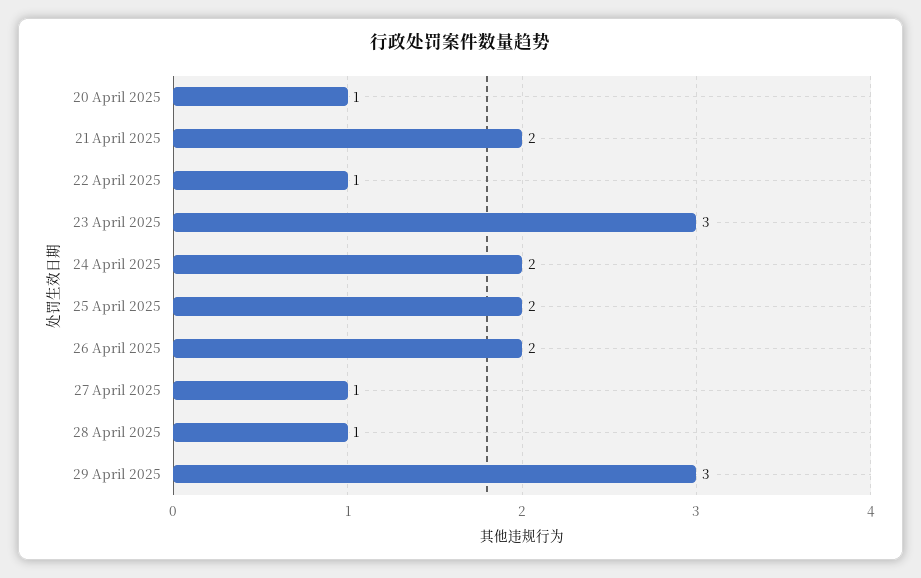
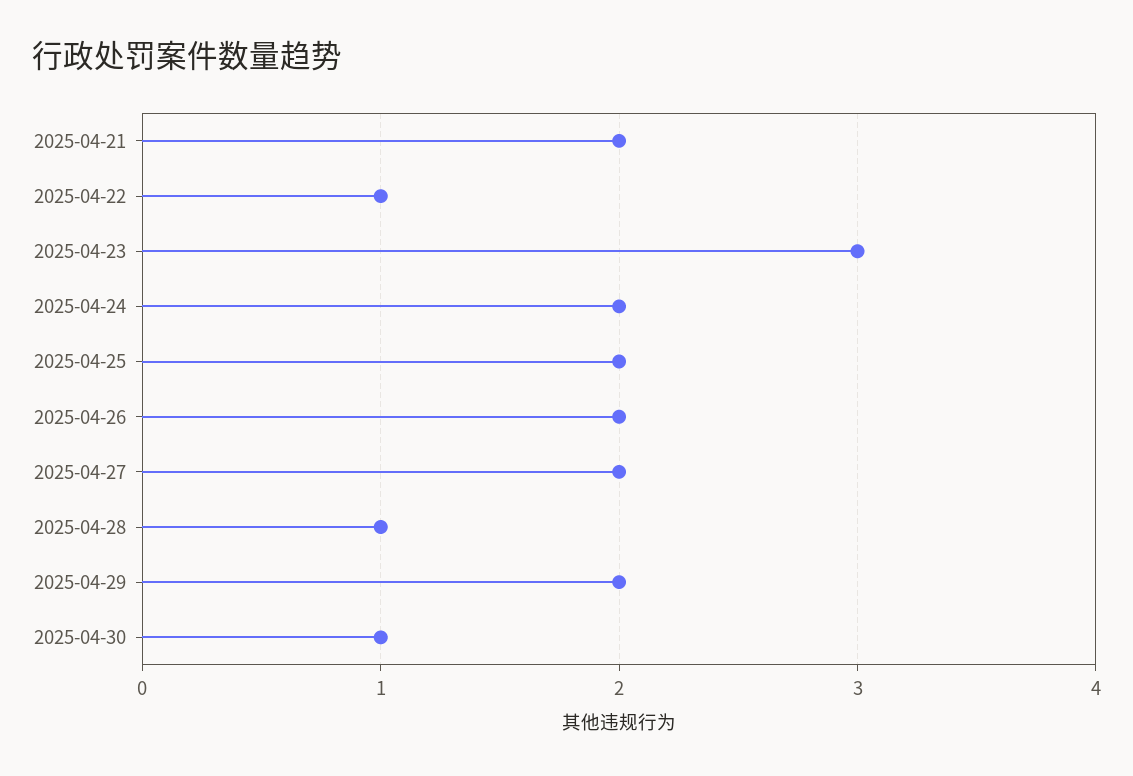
20 April 2025: 1 -> none
27 April 2025: 1 -> 2
29 April 2025: 3 -> 2
2025-04-30: none -> 1

